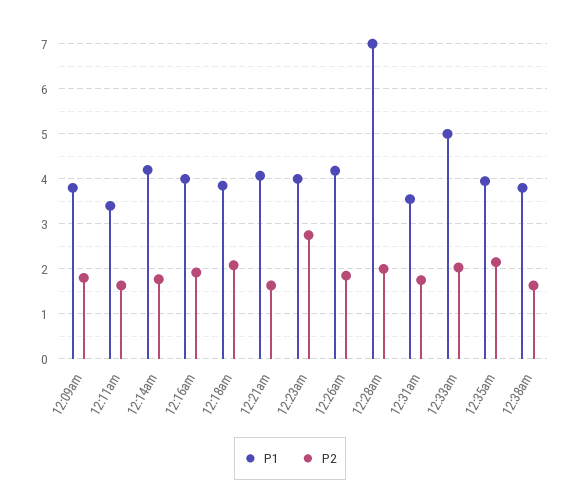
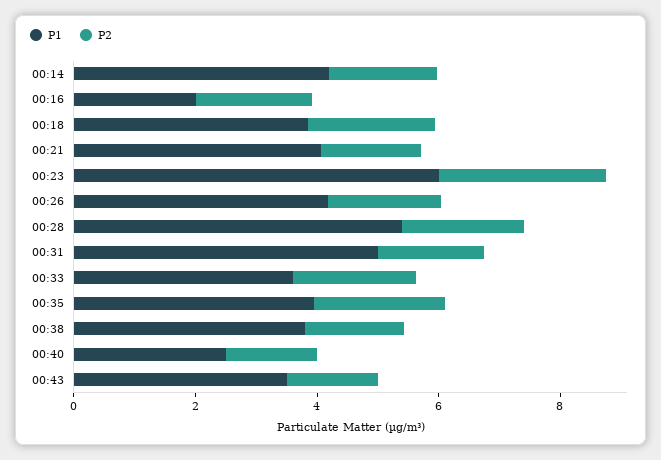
P1, 12:09am: 3.8 -> none
P2, 12:09am: 1.8 -> none
P1, 12:11am: 3.4 -> none
P2, 12:11am: 1.6 -> none
P1, 12:16am: 4 -> 2
P1, 12:23am: 4 -> 6
P1, 12:28am: 7 -> 5.5
P1, 12:31am: 3.6 -> 5
P1, 12:33am: 5 -> 3.5
P1, 00:40: none -> 2.5
P2, 00:40: none -> 1.5
P1, 00:43: none -> 3.5
P2, 00:43: none -> 1.5

